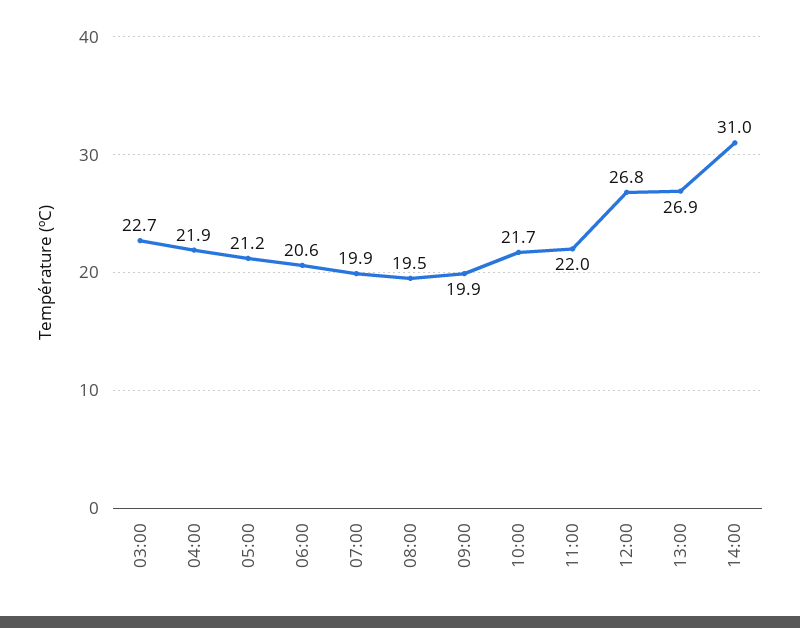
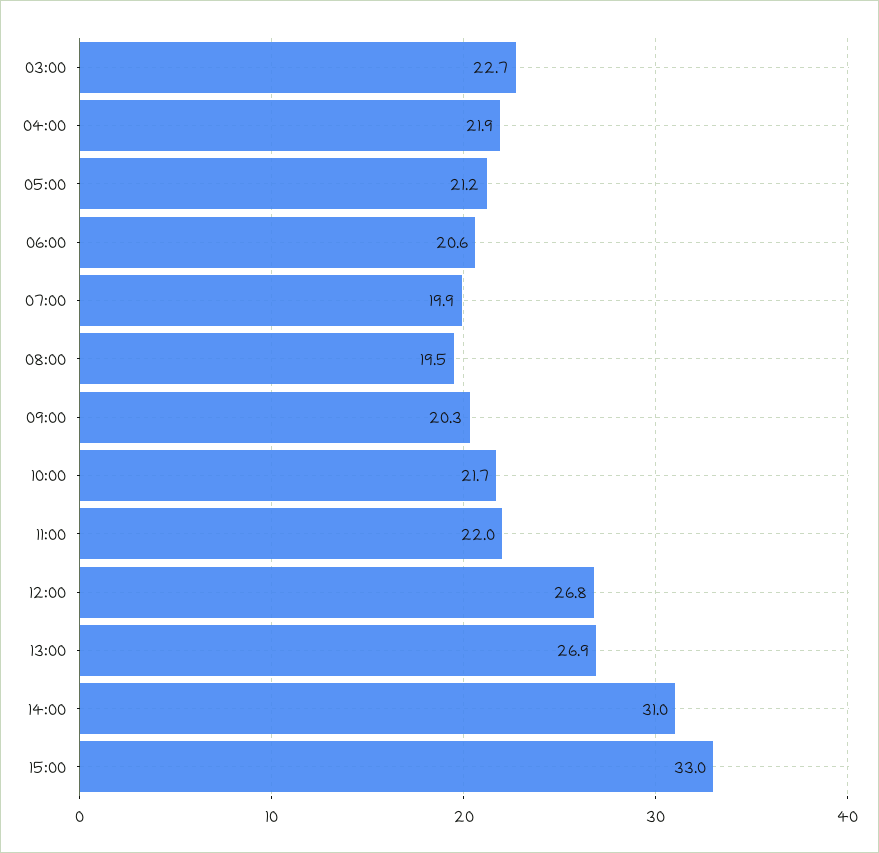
09:00: 19.9 -> 20.3
15:00: none -> 33

